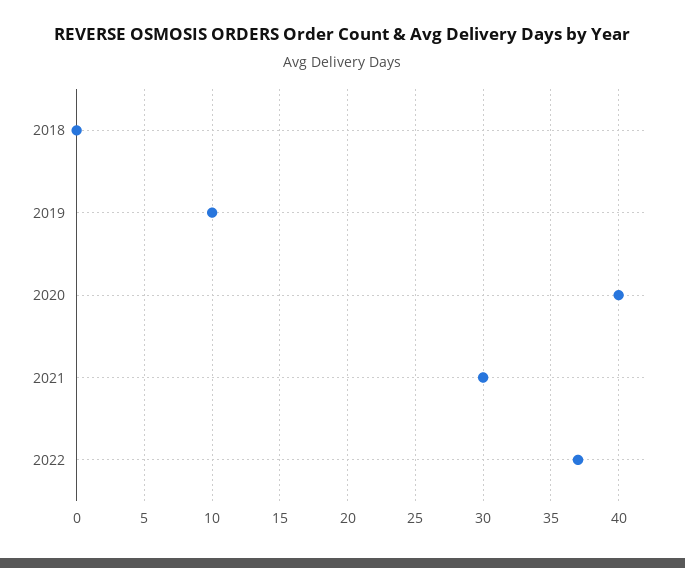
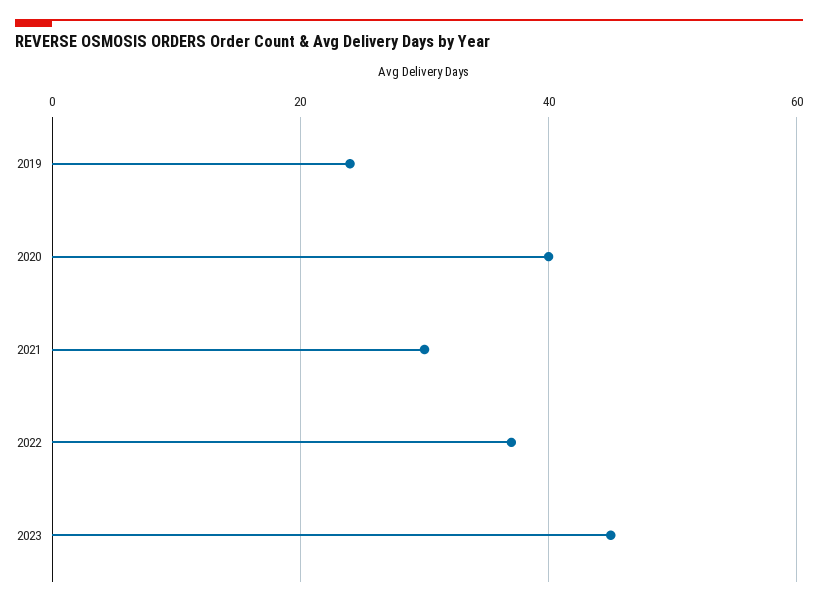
2018: 0 -> none
2019: 10 -> 25
2023: none -> 45

